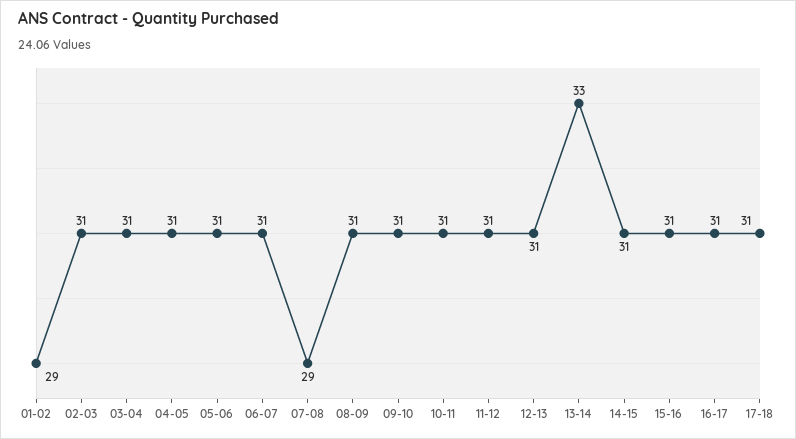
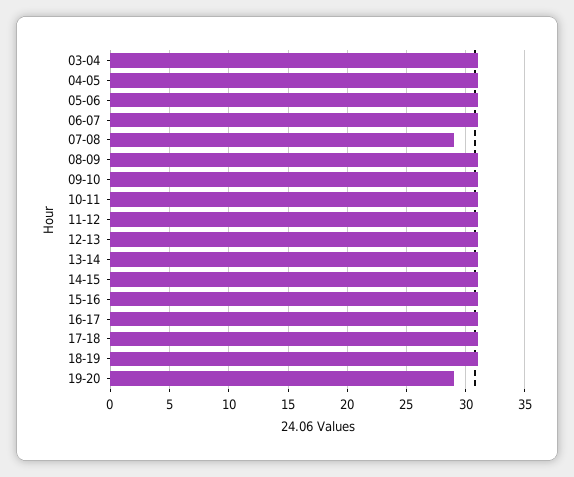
01-02: 29 -> none
02-03: 31 -> none
13-14: 33 -> 31
18-19: none -> 31
19-20: none -> 29

